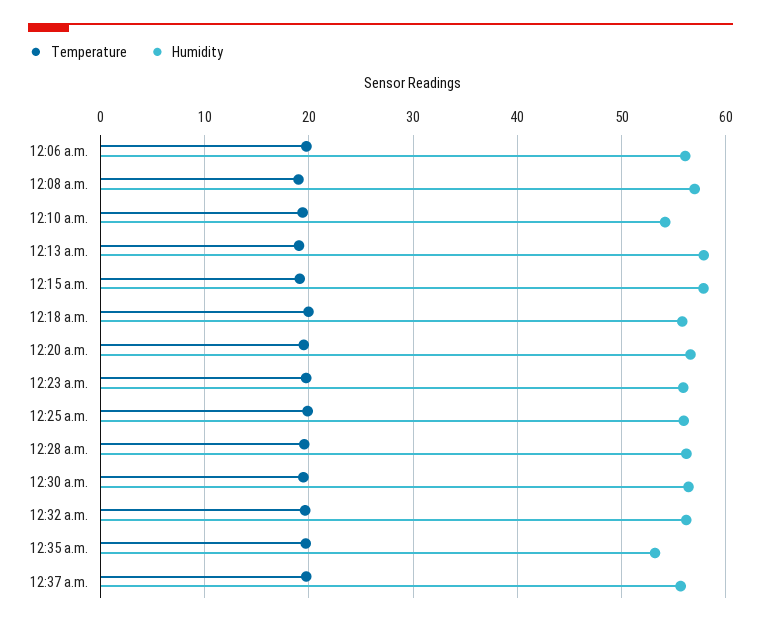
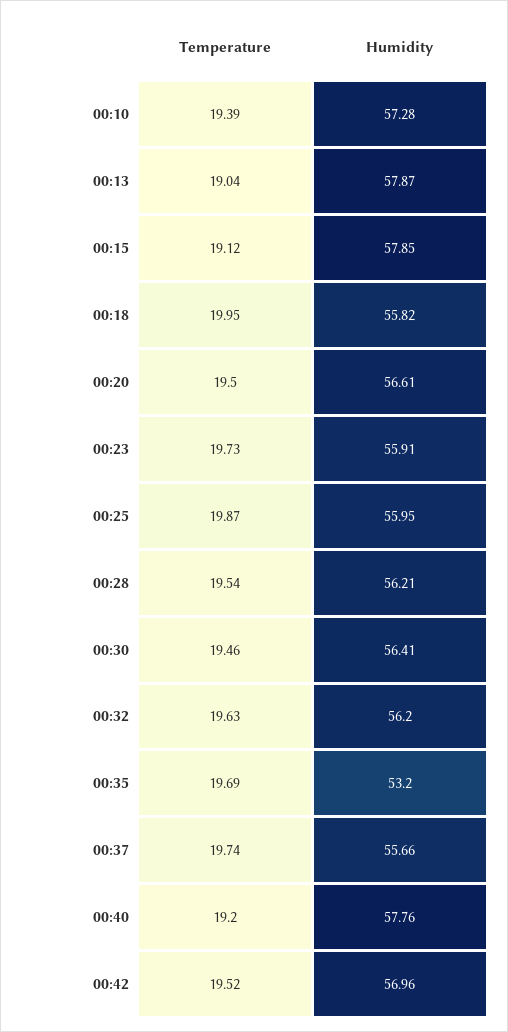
Temperature, 12:06 a.m.: 20 -> none
Humidity, 12:06 a.m.: 56 -> none
Temperature, 12:08 a.m.: 19 -> none
Humidity, 12:08 a.m.: 57 -> none
Humidity, 12:10 a.m.: 54 -> 57.28
Temperature, 00:40: none -> 19.2
Humidity, 00:40: none -> 57.76
Temperature, 00:42: none -> 19.52
Humidity, 00:42: none -> 56.96

